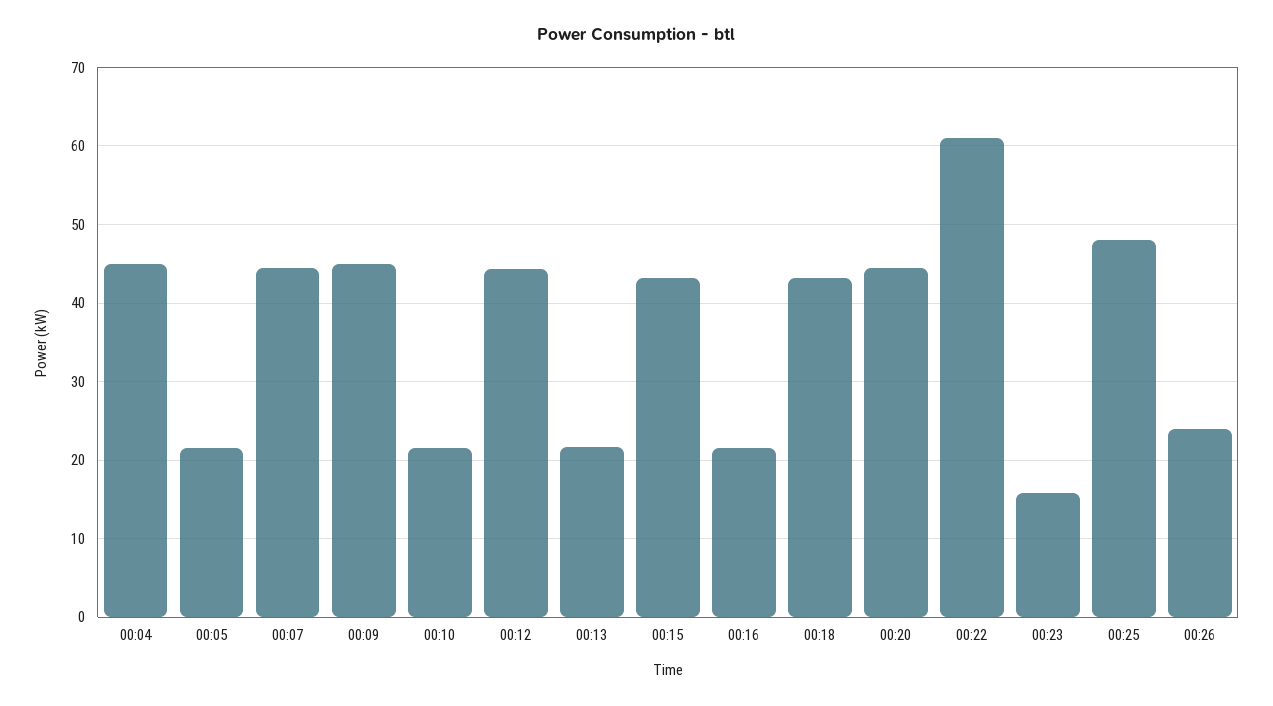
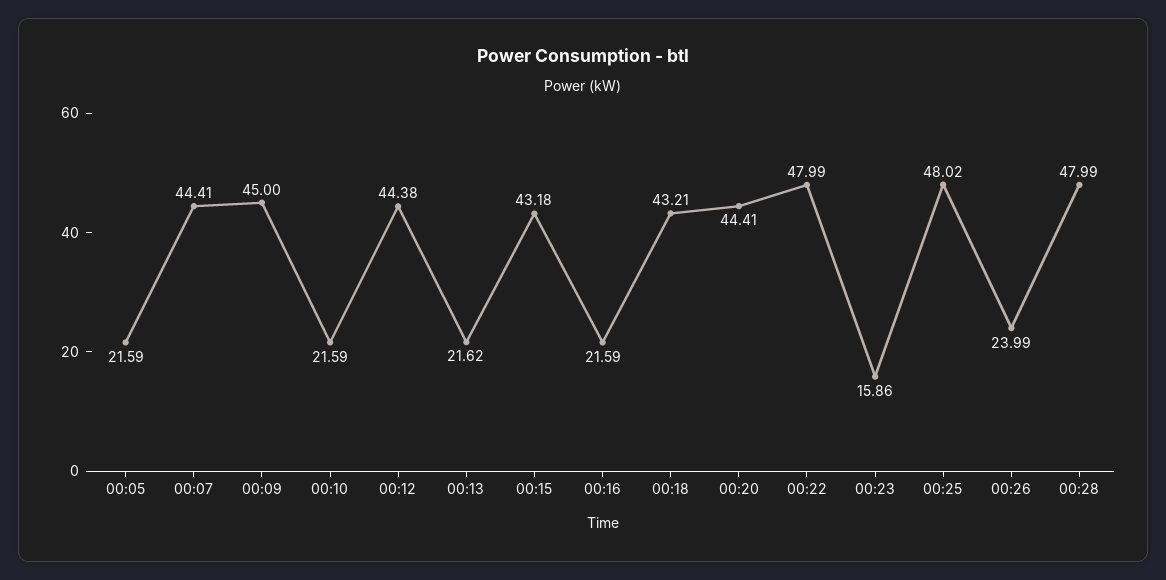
00:04: 45 -> none
00:22: 61 -> 47.99
00:28: none -> 47.99

